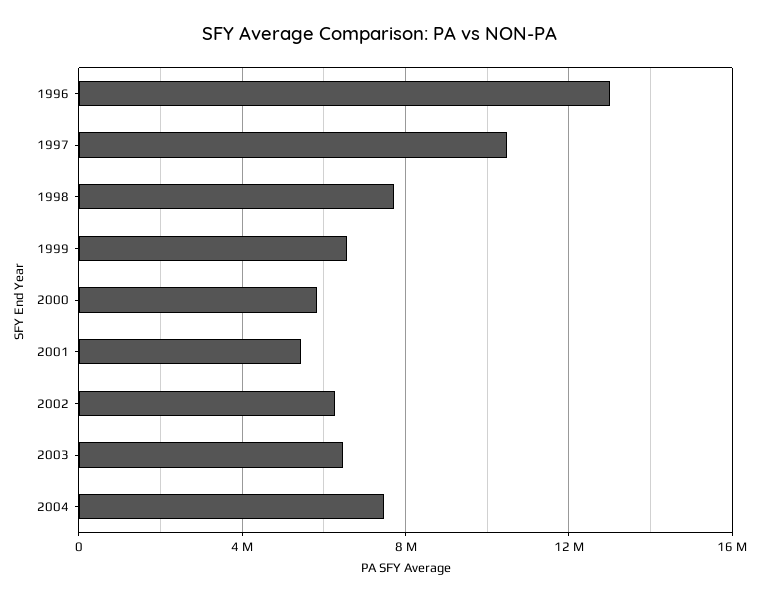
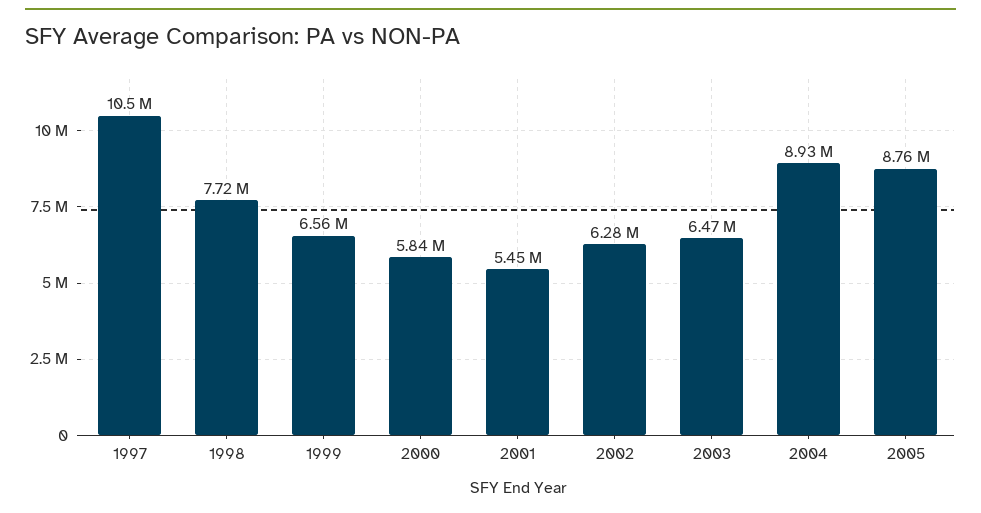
1996: 13000000 -> none
2004: 7500000 -> 8930000
2005: none -> 8760000

